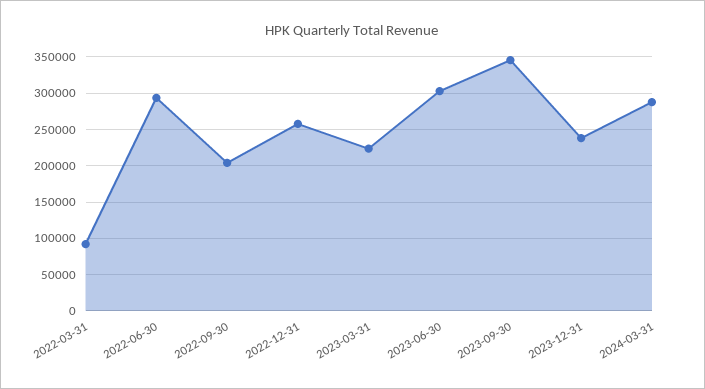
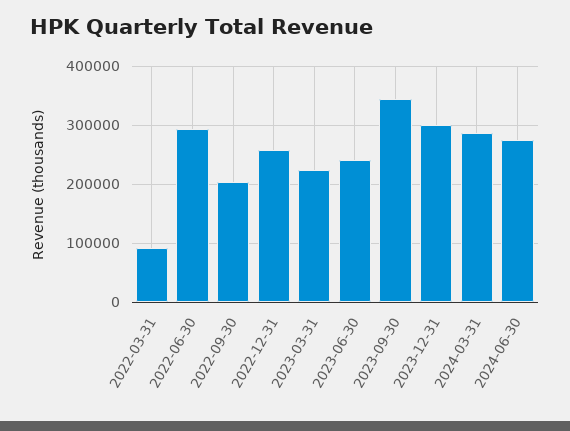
2023-06-30: 300000 -> 240000
2023-12-31: 240000 -> 300000
2024-06-30: none -> 280000

